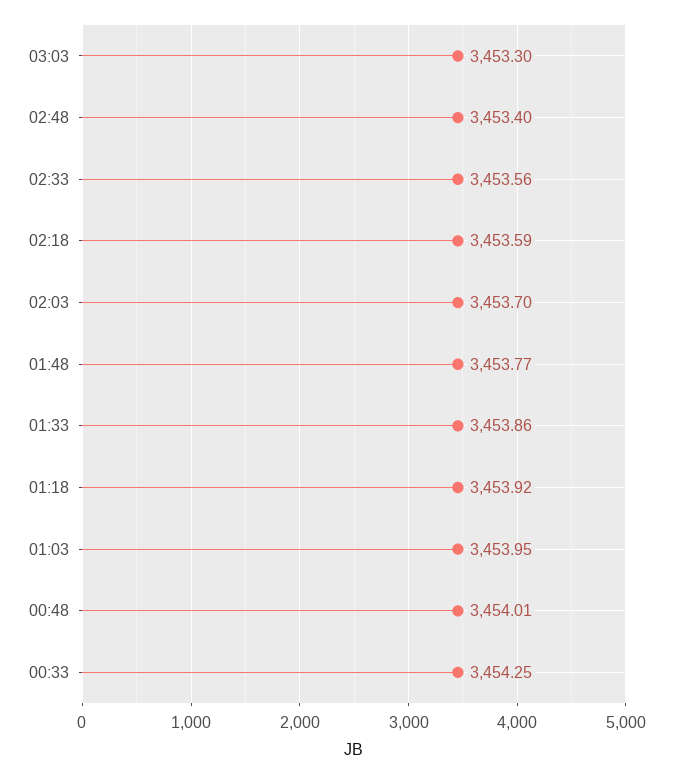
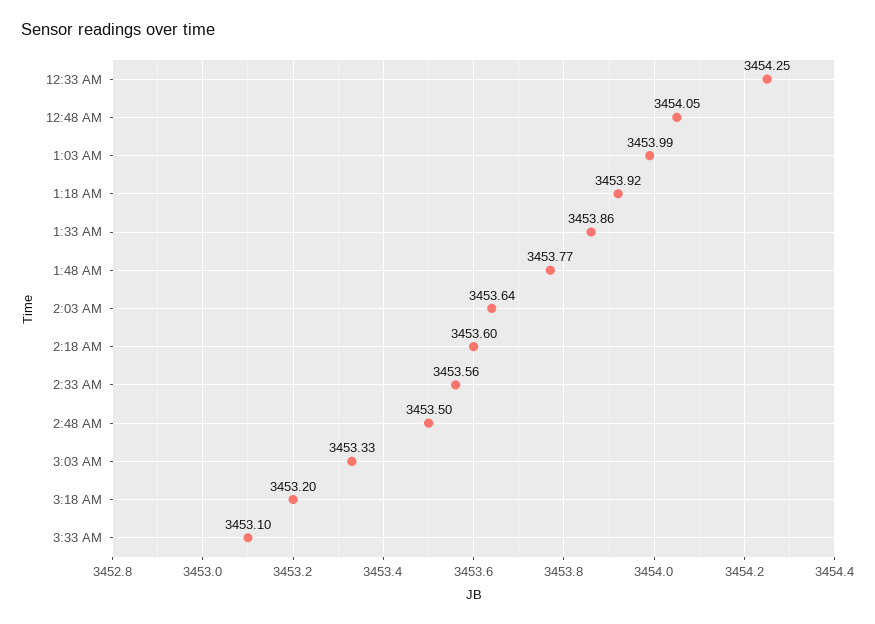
03:03: 3453.3 -> 3453.33
02:48: 3453.4 -> 3453.5
02:18: 3453.59 -> 3453.6
02:03: 3453.7 -> 3453.64
01:03: 3453.95 -> 3453.99
00:48: 3454.01 -> 3454.05
3:18 AM: none -> 3453.2
3:33 AM: none -> 3453.1

